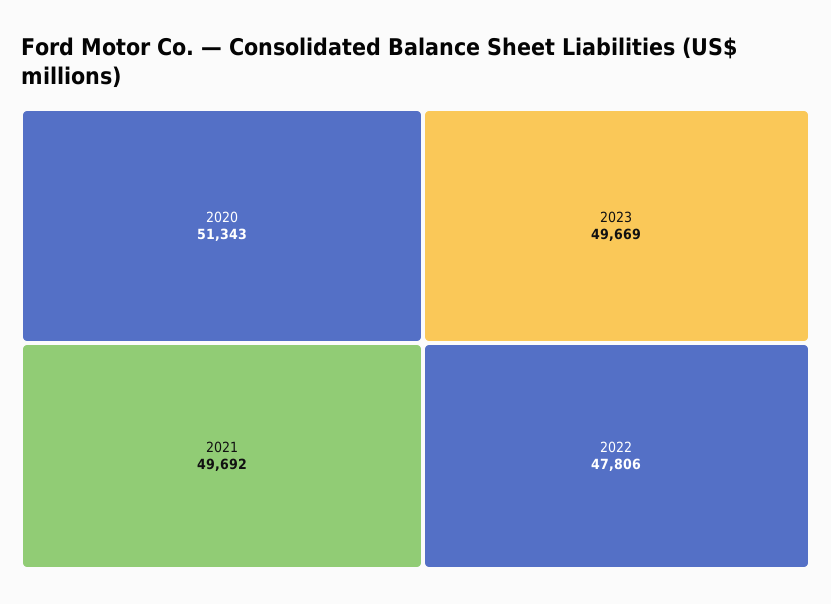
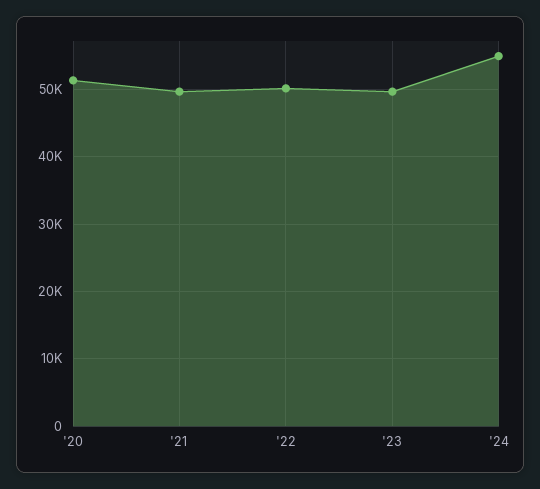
2022: 47806 -> 50000
'24: none -> 55000

